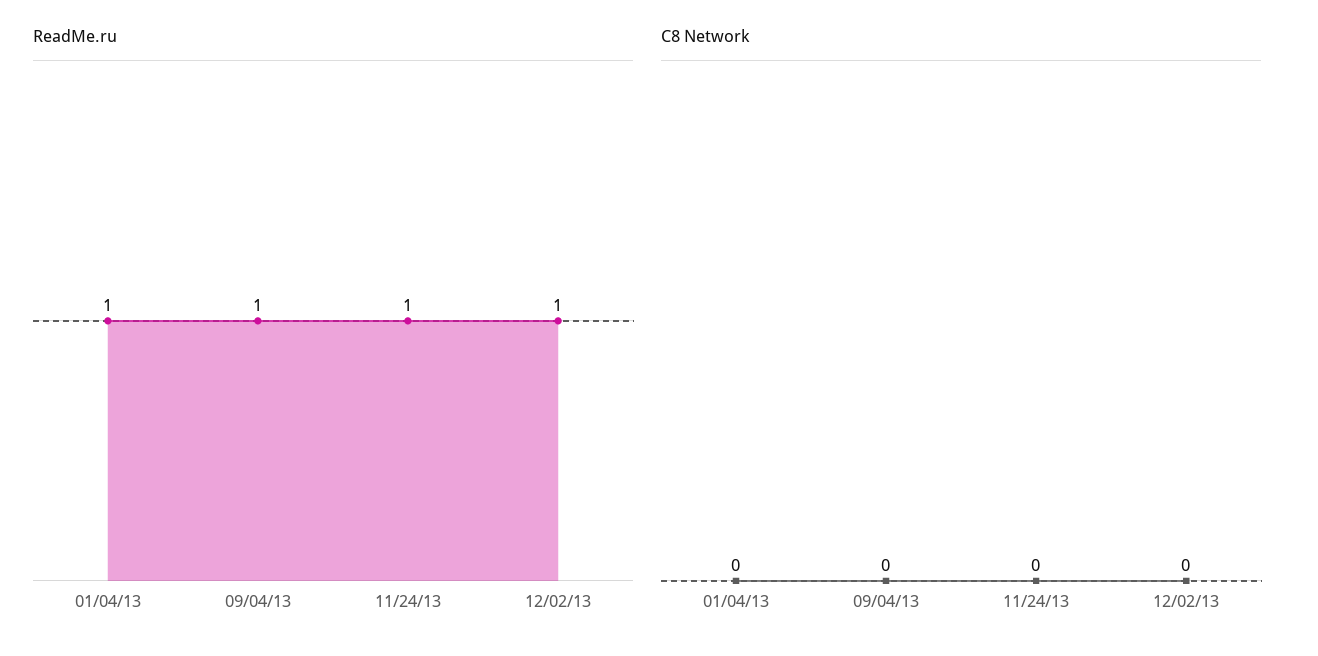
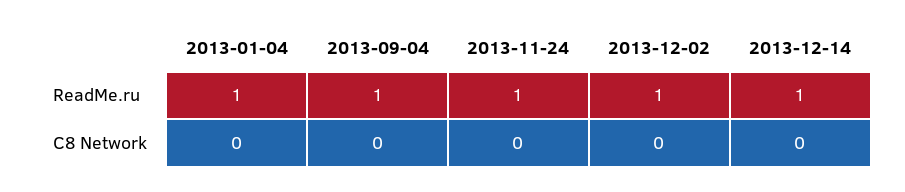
ReadMe.ru, 2013-12-14: none -> 1
C8 Network, 2013-12-14: none -> 0

